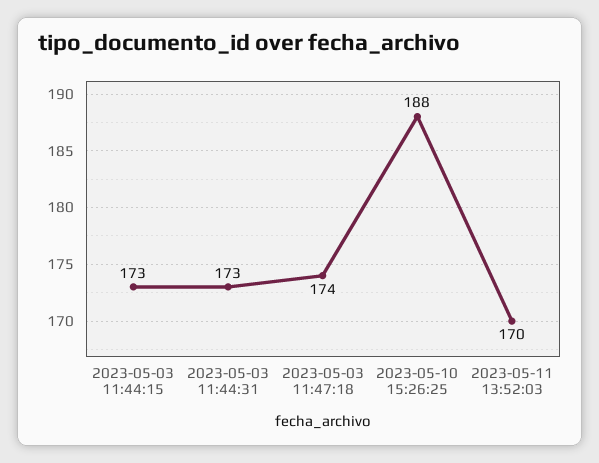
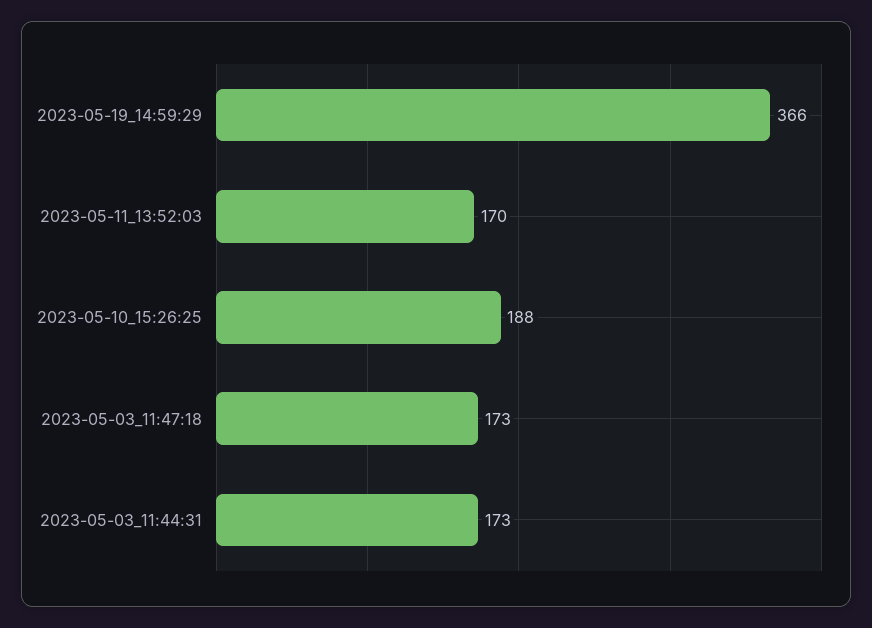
2023-05-03 11:44:15: 173 -> none
2023-05-03 11:47:18: 174 -> 173
2023-05-19_14:59:29: none -> 366

